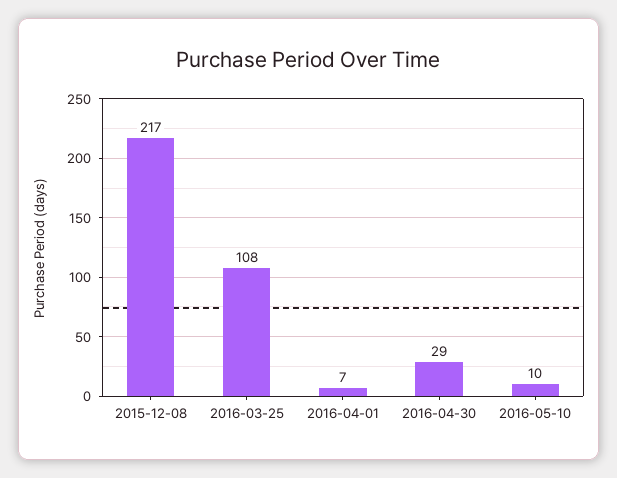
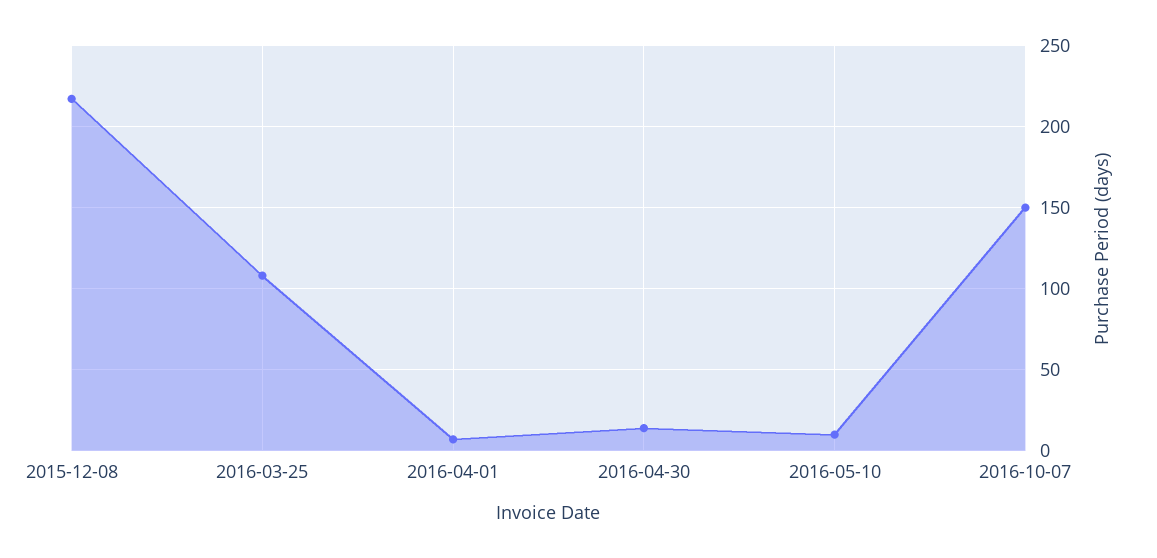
2016-04-30: 29 -> 15
2016-10-07: none -> 150

